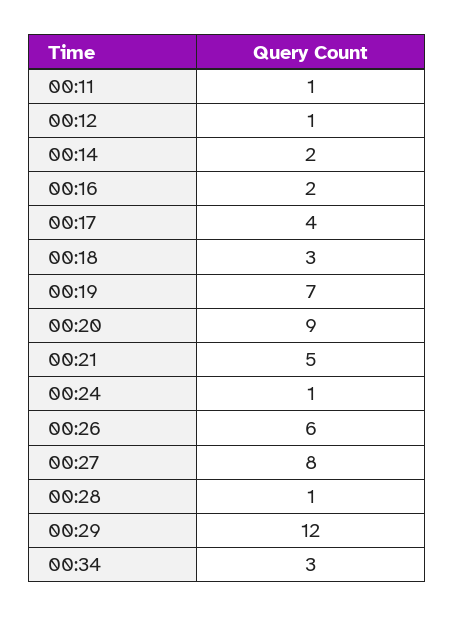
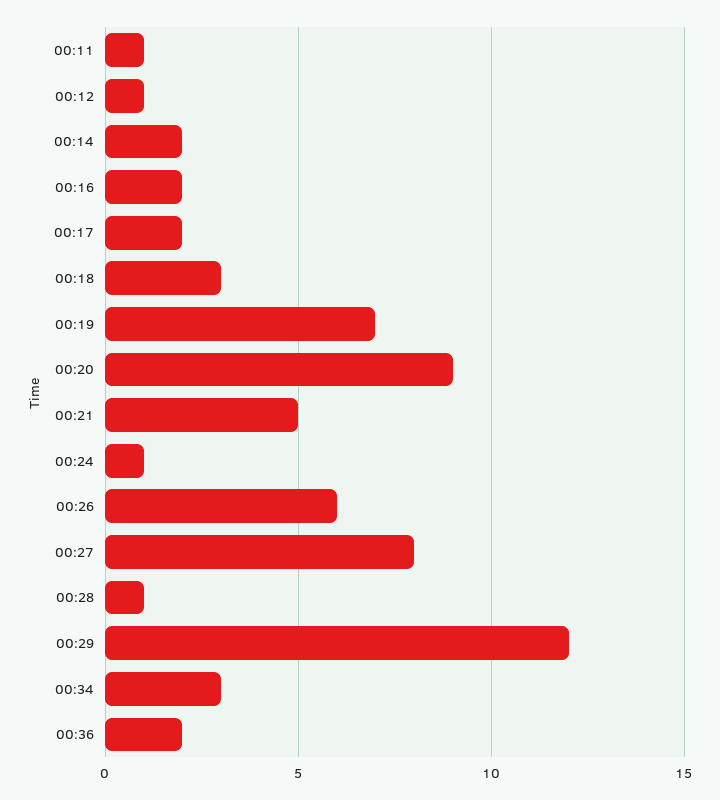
00:17: 4 -> 2
00:36: none -> 2

